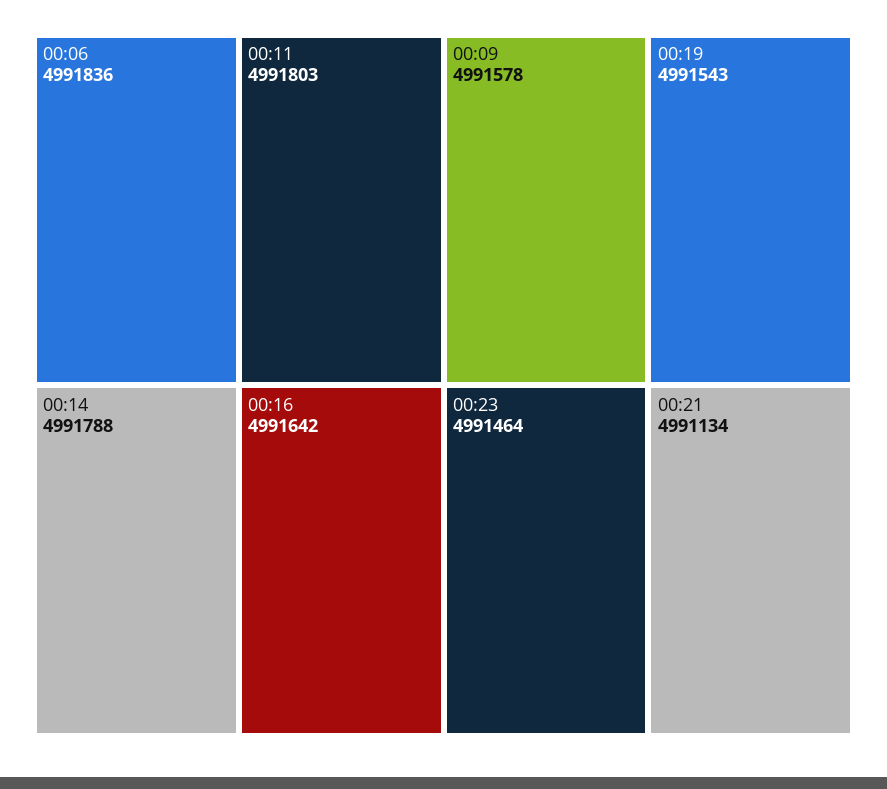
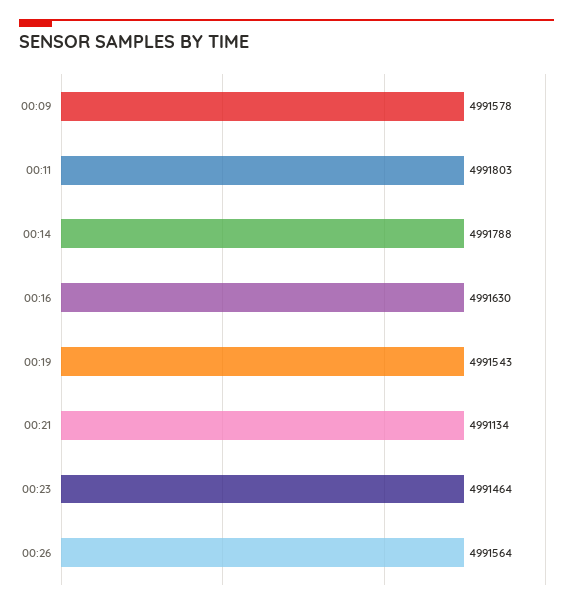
00:06: 4991836 -> none
00:16: 4991642 -> 4991630
00:26: none -> 4991564

